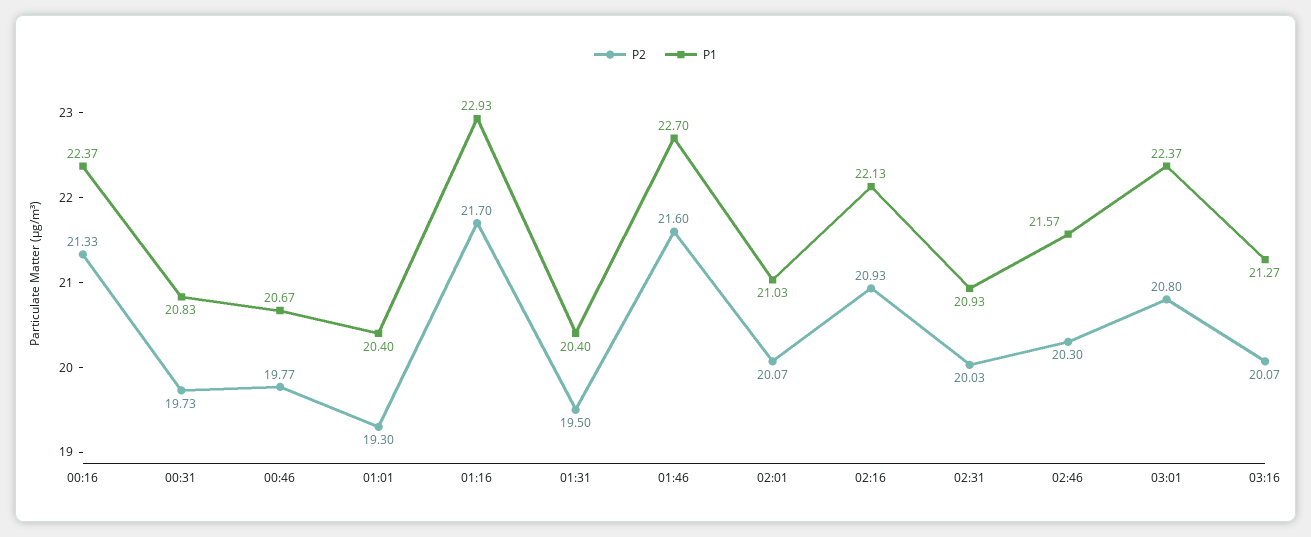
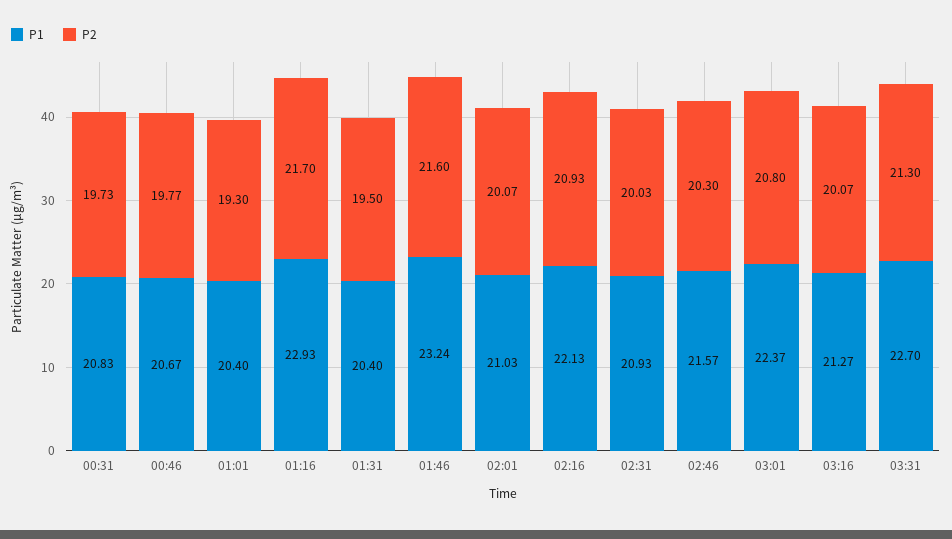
P2, 00:16: 21.33 -> none
P1, 00:16: 22.37 -> none
P1, 01:46: 22.7 -> 23.24
P1, 03:31: none -> 22.7
P2, 03:31: none -> 21.3

